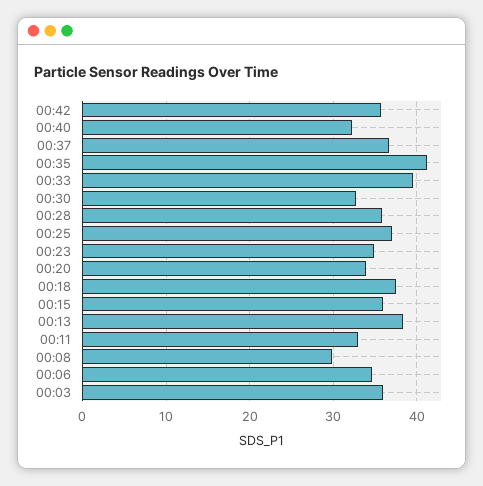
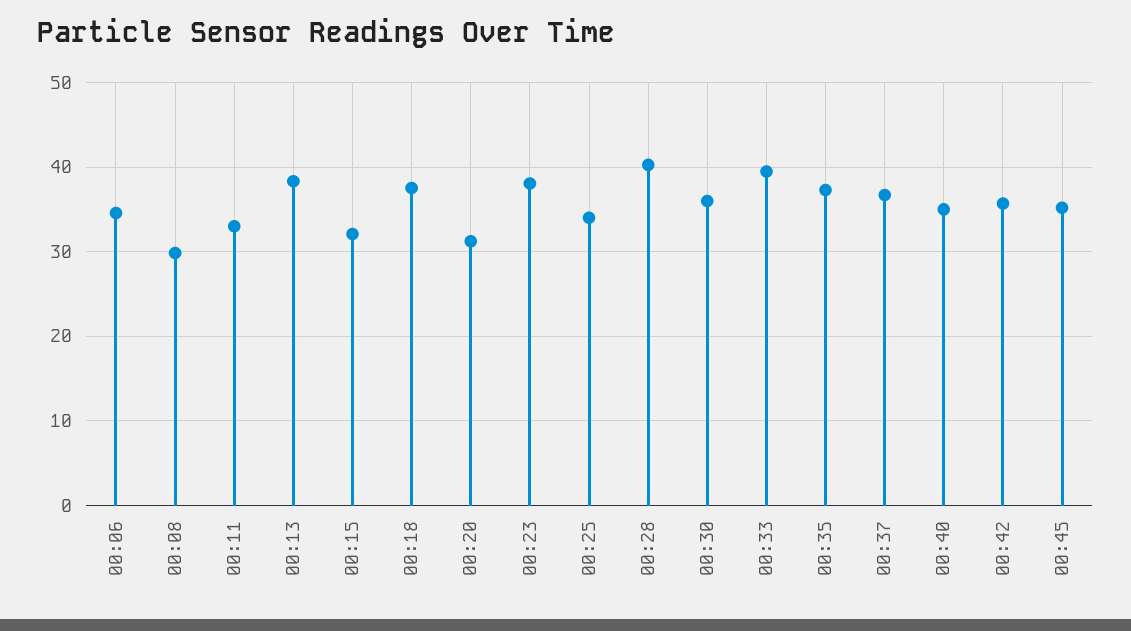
00:40: 32 -> 35
00:35: 41 -> 37
00:30: 33 -> 36
00:28: 36 -> 40
00:25: 37 -> 34
00:23: 35 -> 38
00:20: 34 -> 31
00:15: 36 -> 32
00:03: 36 -> none
00:45: none -> 35

